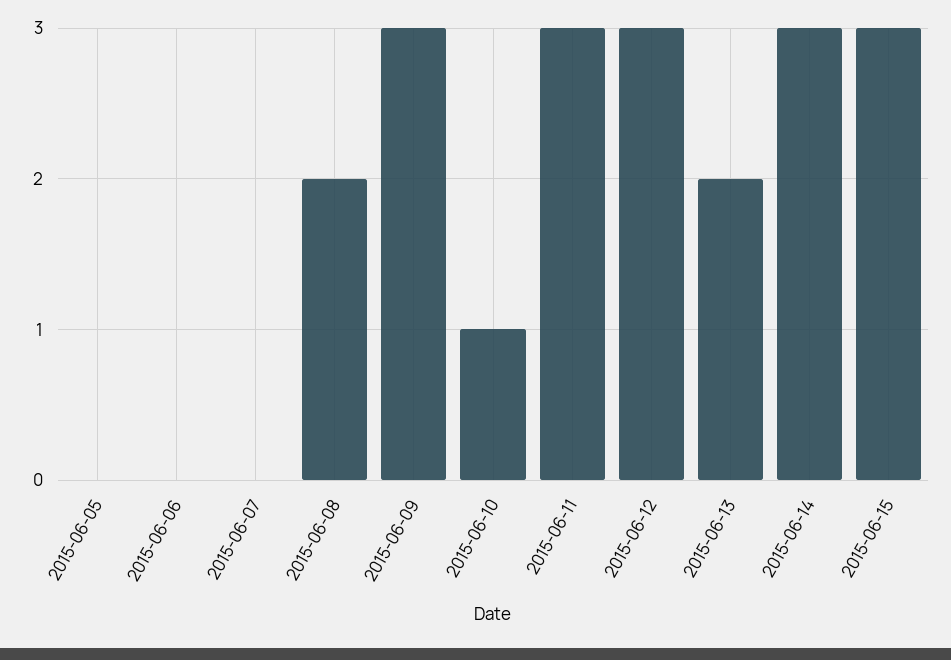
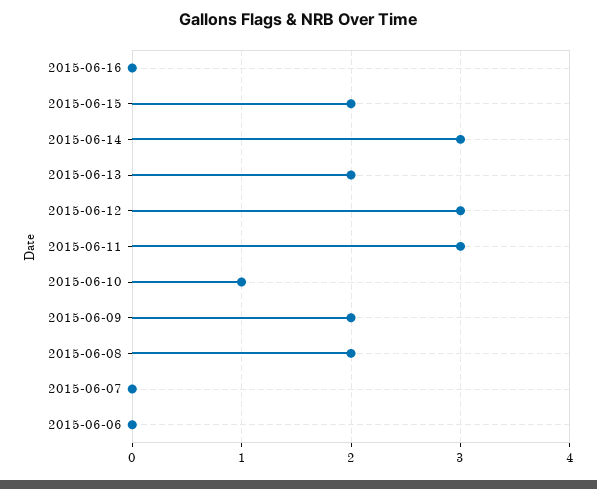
2015-06-05: 0 -> none
2015-06-09: 3 -> 2
2015-06-15: 3 -> 2
2015-06-16: none -> 0

